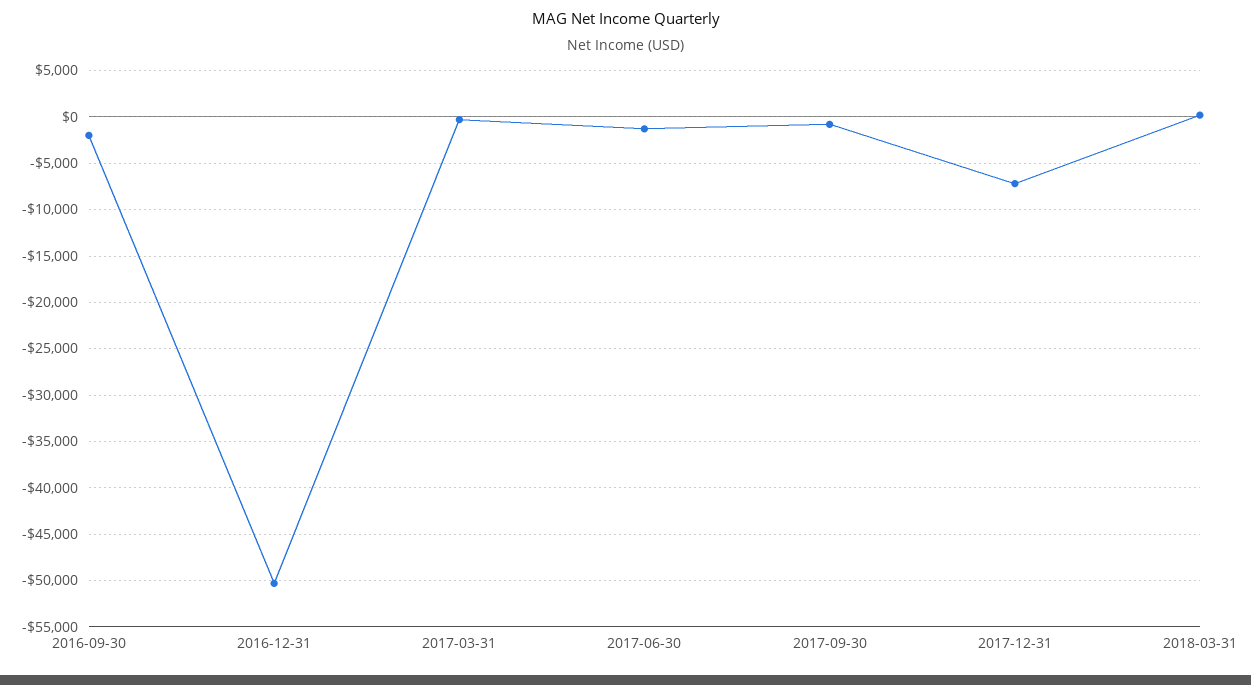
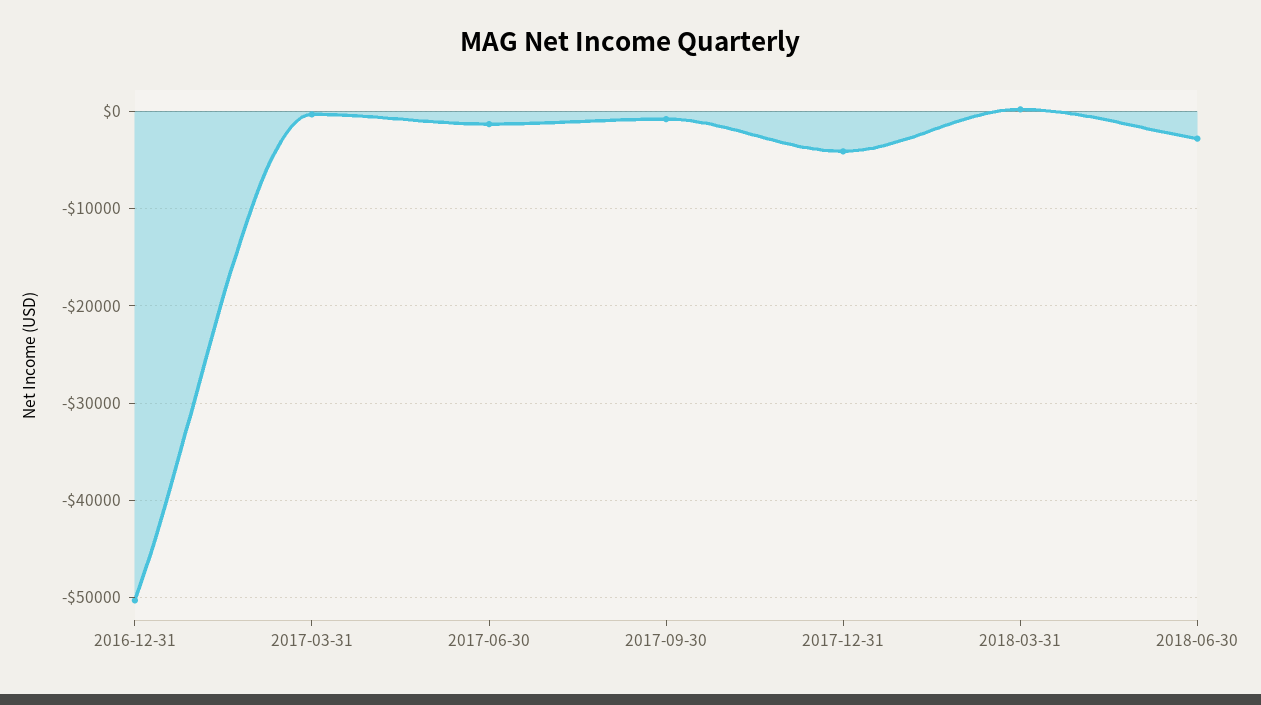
2016-09-30: -2000 -> none
2017-12-31: -7000 -> -4000
2018-06-30: none -> -3000

